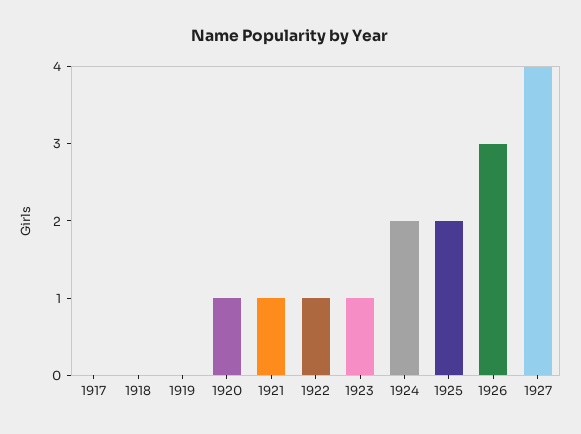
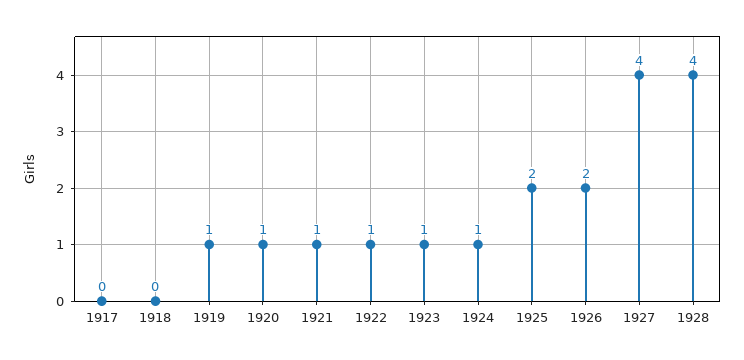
1919: 0 -> 1
1924: 2 -> 1
1926: 3 -> 2
1928: none -> 4

